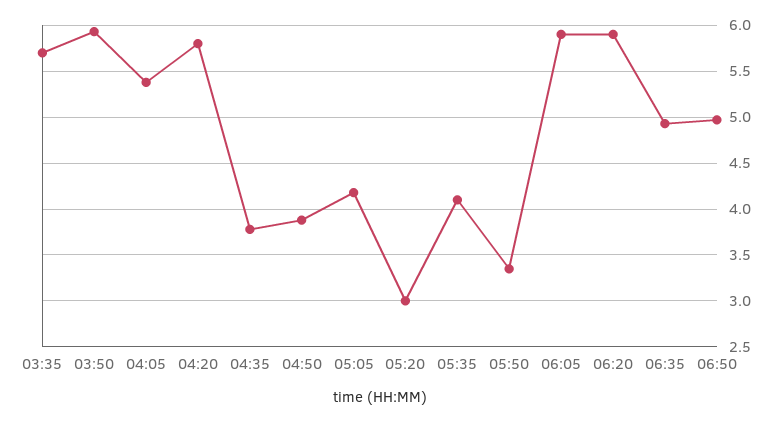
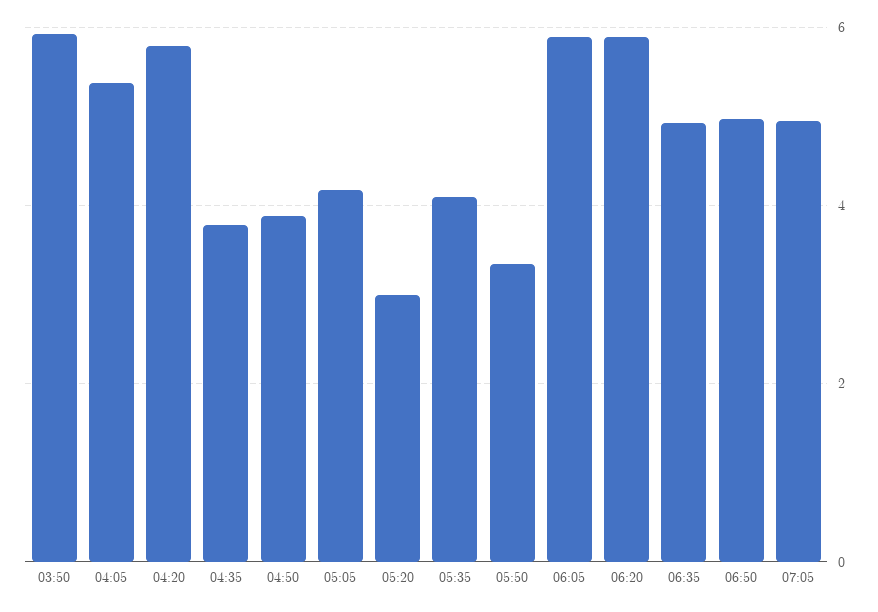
03:35: 5.7 -> none
07:05: none -> 5

